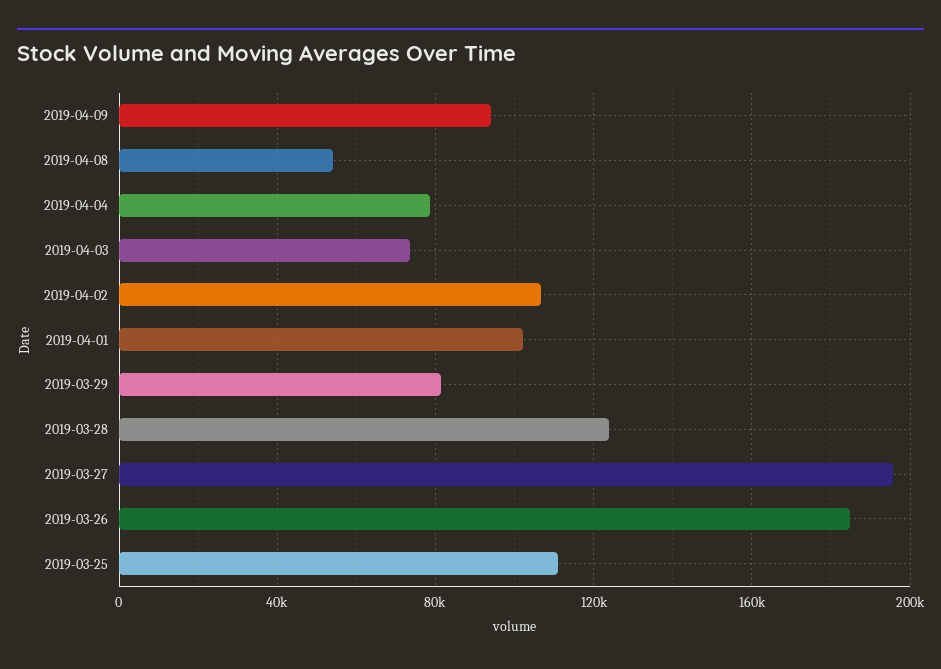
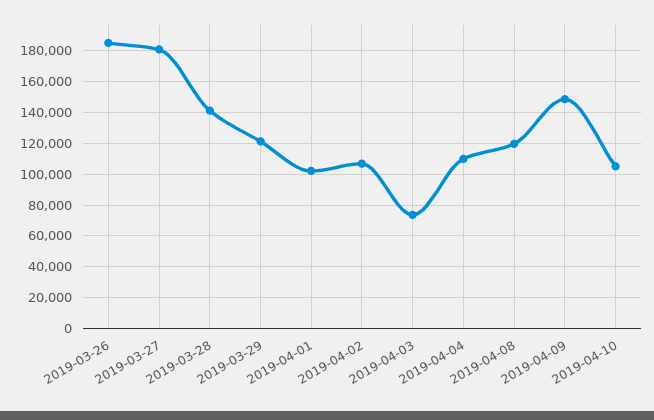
2019-04-09: 95000 -> 150000
2019-04-08: 55000 -> 120000
2019-04-04: 80000 -> 110000
2019-03-29: 80000 -> 120000
2019-03-28: 125000 -> 140000
2019-03-27: 195000 -> 180000
2019-03-25: 110000 -> none
2019-04-10: none -> 105000

